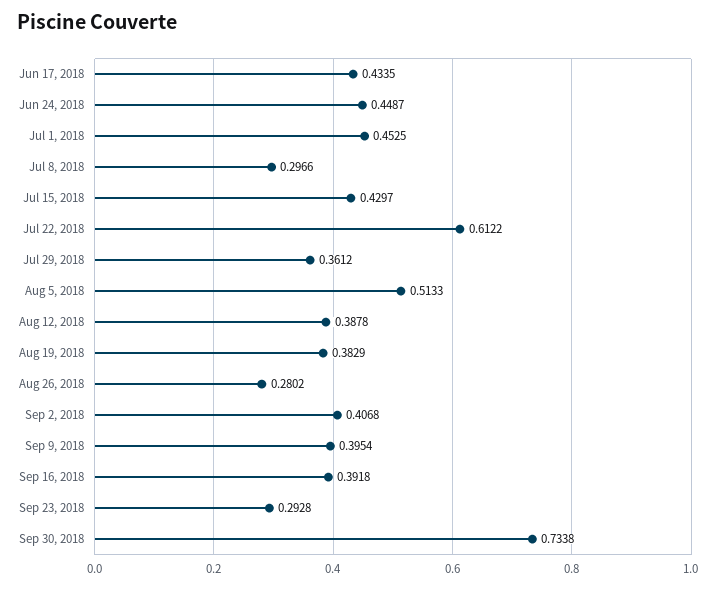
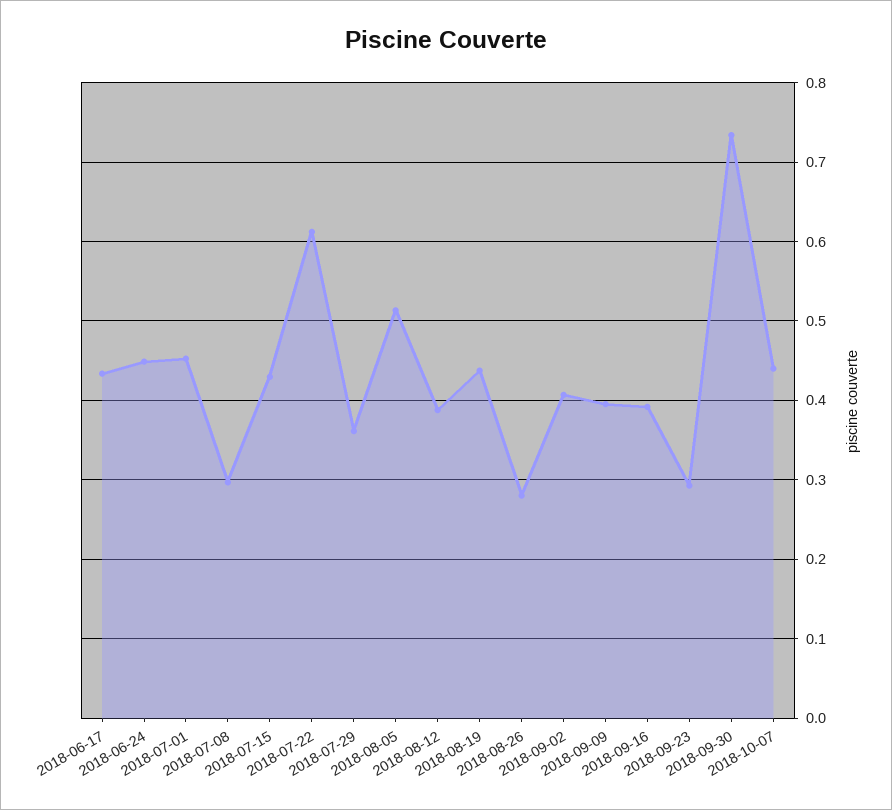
Aug 19, 2018: 0.3829 -> 0.44
2018-10-07: none -> 0.44

